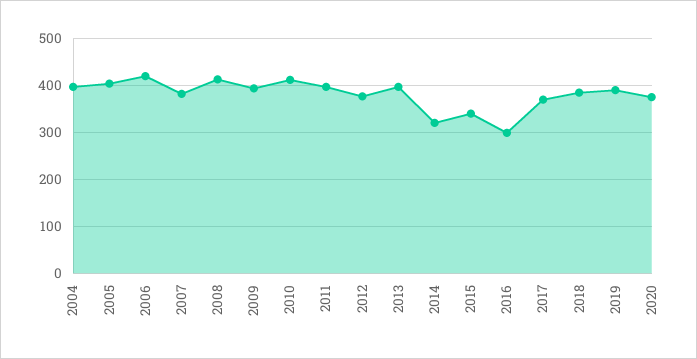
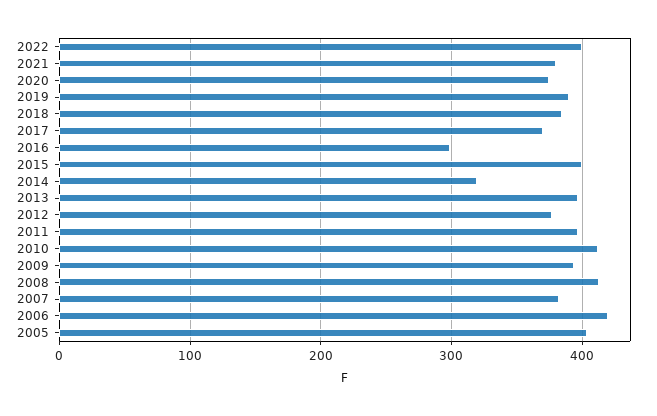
2004: 400 -> none
2015: 340 -> 400
2022: none -> 400
2021: none -> 380

